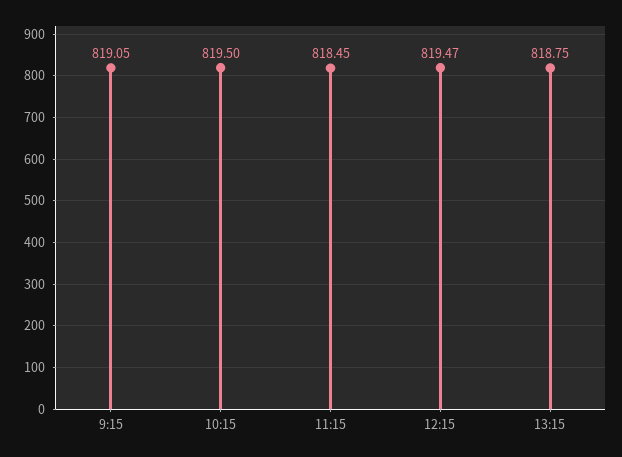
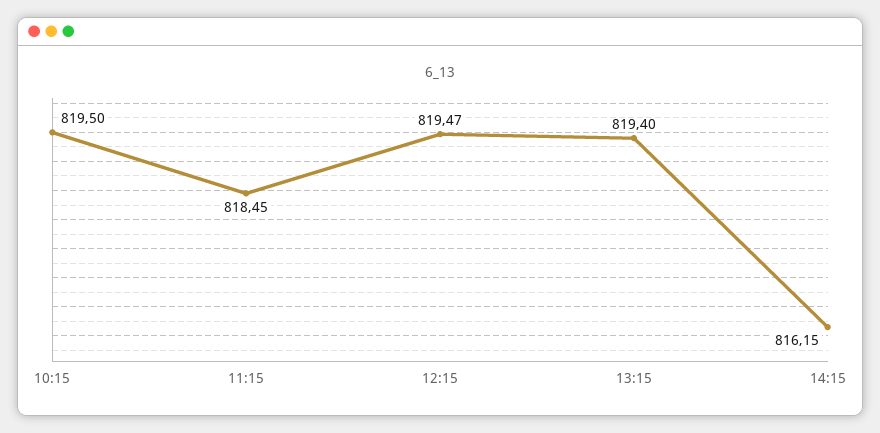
9:15: 819.05 -> none
13:15: 818.75 -> 819.4
14:15: none -> 816.15

